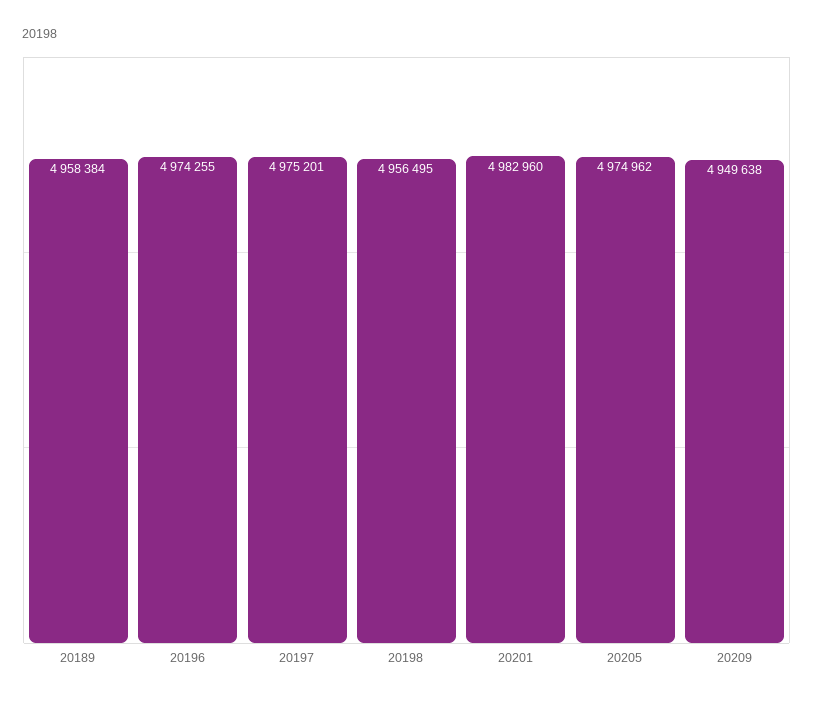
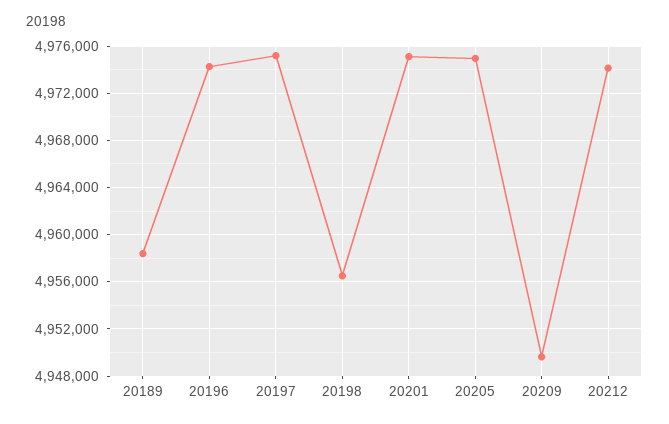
20201: 4982960 -> 4975000
20212: none -> 4974000

